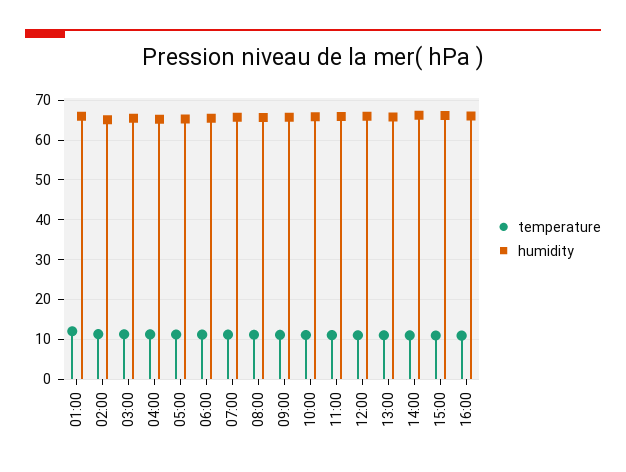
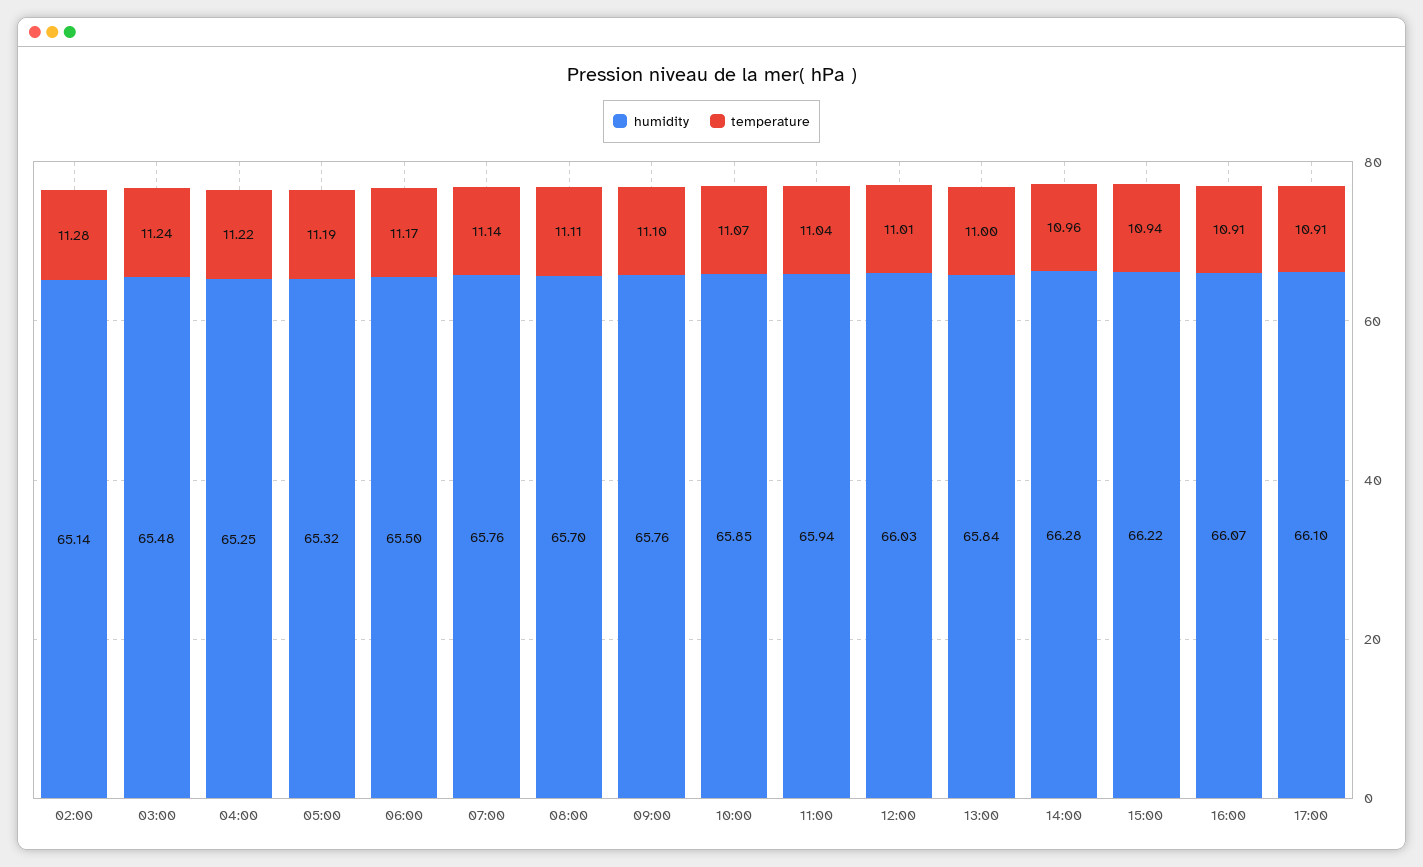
temperature, 01:00: 12 -> none
humidity, 01:00: 66 -> none
humidity, 17:00: none -> 66.1
temperature, 17:00: none -> 10.91

